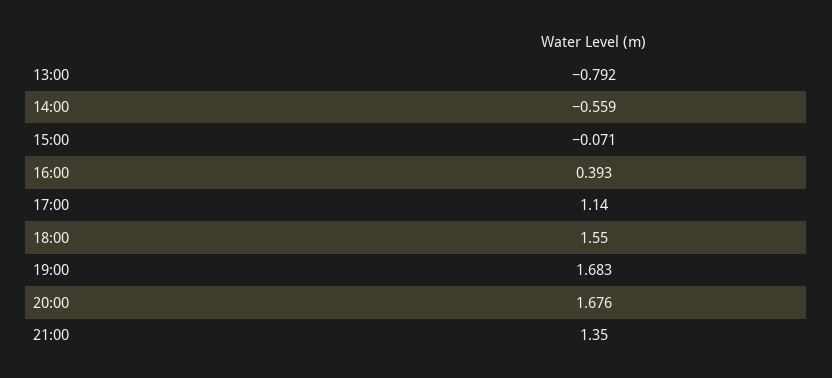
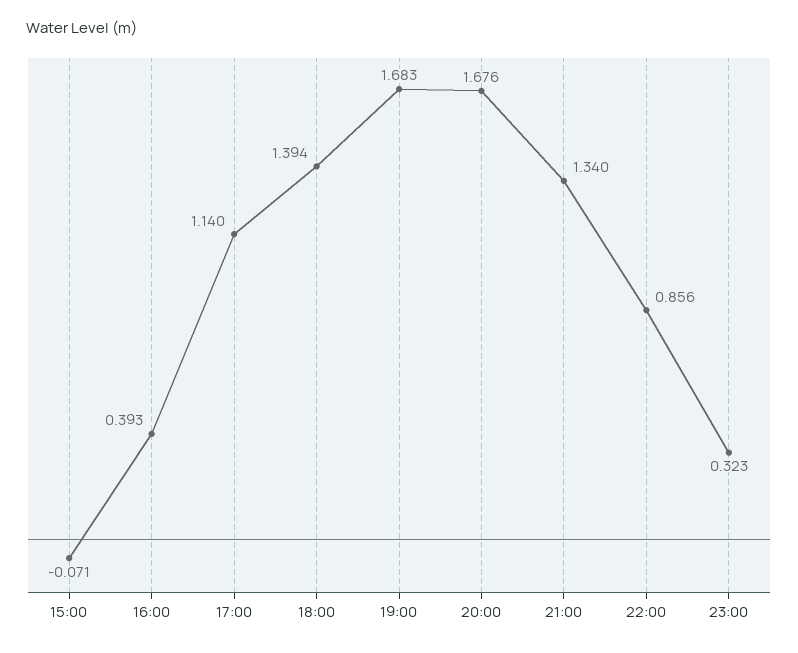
13:00: -0.792 -> none
14:00: -0.559 -> none
18:00: 1.55 -> 1.394
21:00: 1.35 -> 1.34
22:00: none -> 0.856
23:00: none -> 0.323

